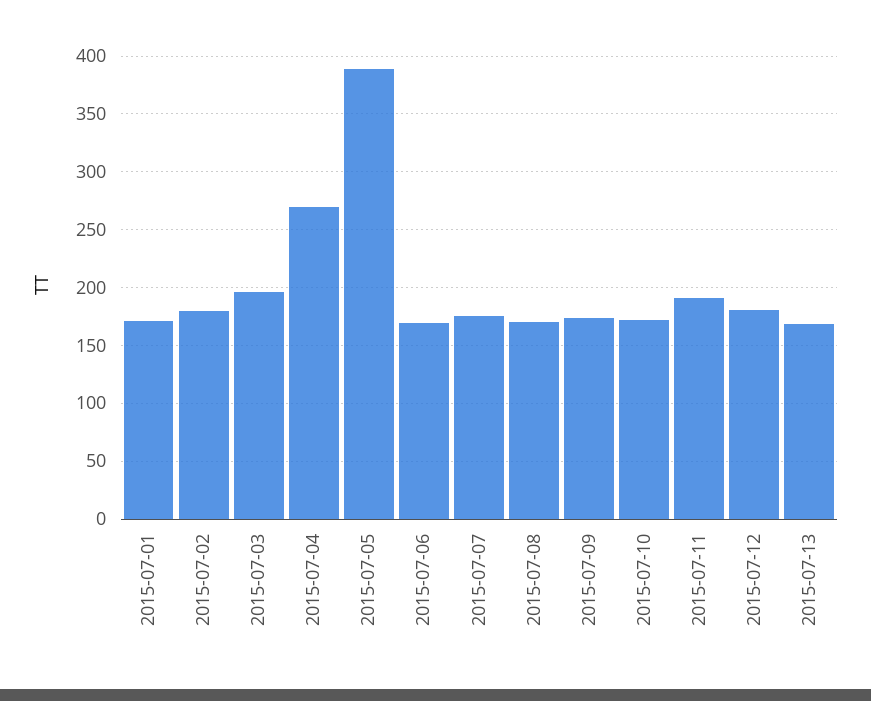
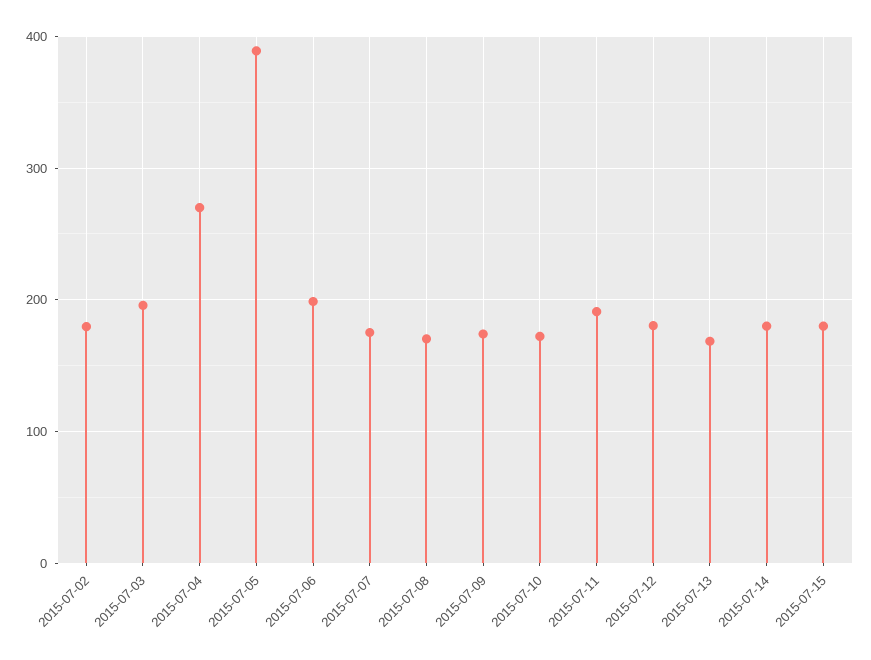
2015-07-01: 170 -> none
2015-07-06: 170 -> 200
2015-07-14: none -> 180
2015-07-15: none -> 180

